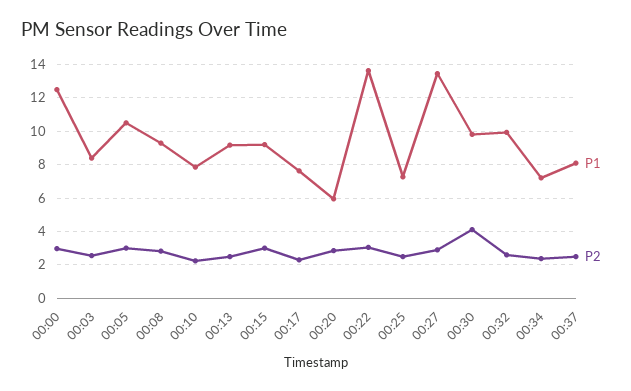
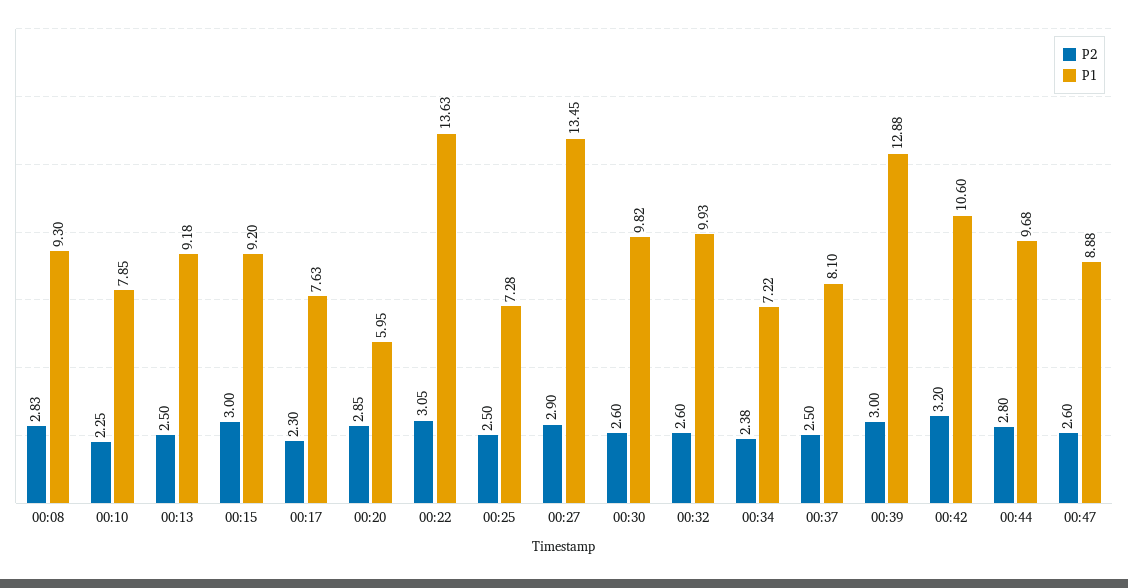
P1, 00:00: 12.5 -> none
P2, 00:00: 3 -> none
P1, 00:03: 8.5 -> none
P2, 00:03: 2.5 -> none
P1, 00:05: 10.5 -> none
P2, 00:05: 3 -> none
P2, 00:30: 4 -> 2.6
P2, 00:39: none -> 3
P1, 00:39: none -> 12.88
P2, 00:42: none -> 3.2
P1, 00:42: none -> 10.6
P2, 00:44: none -> 2.8
P1, 00:44: none -> 9.68
P2, 00:47: none -> 2.6
P1, 00:47: none -> 8.88

